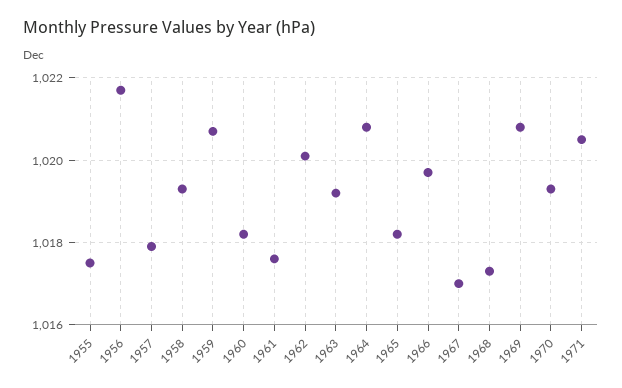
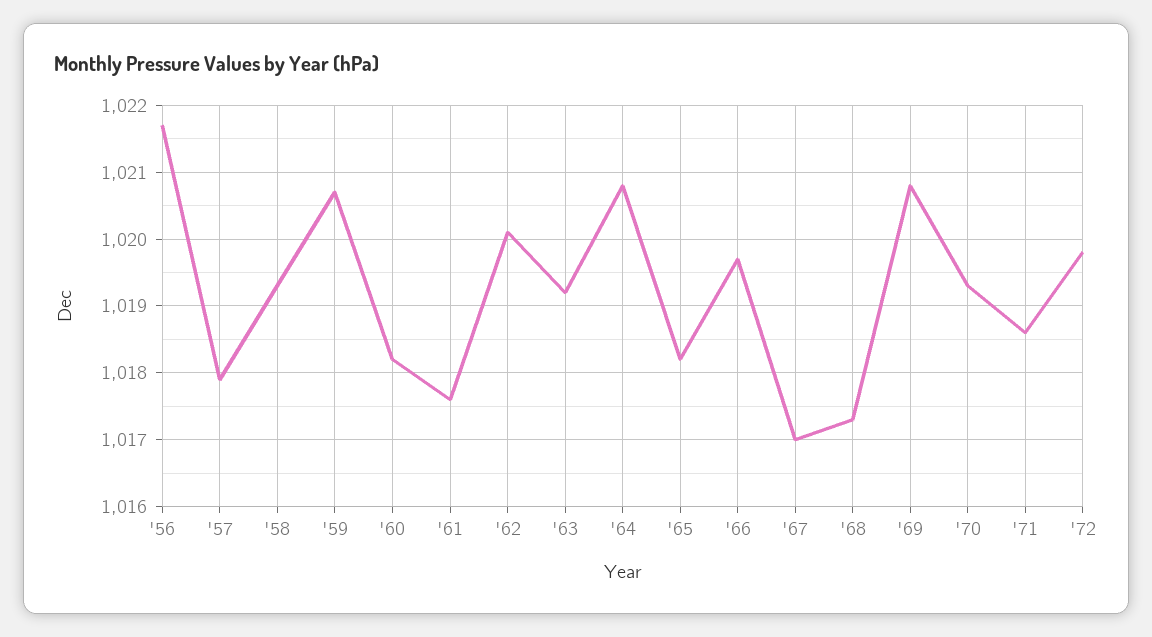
1955: 1017.5 -> none
1971: 1020.5 -> 1018.6
'72: none -> 1019.8

